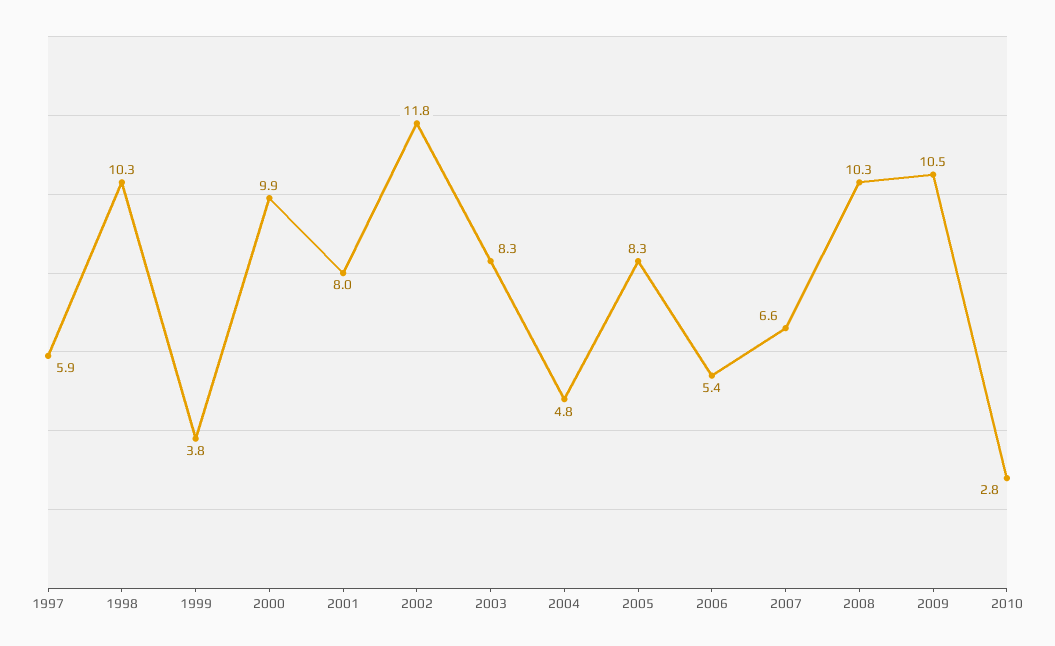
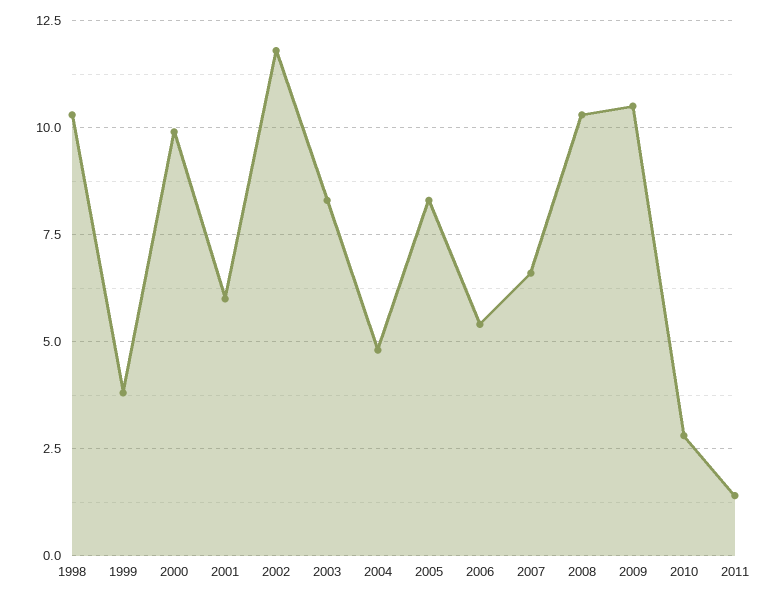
1997: 5.9 -> none
2001: 8 -> 6
2011: none -> 1.5

